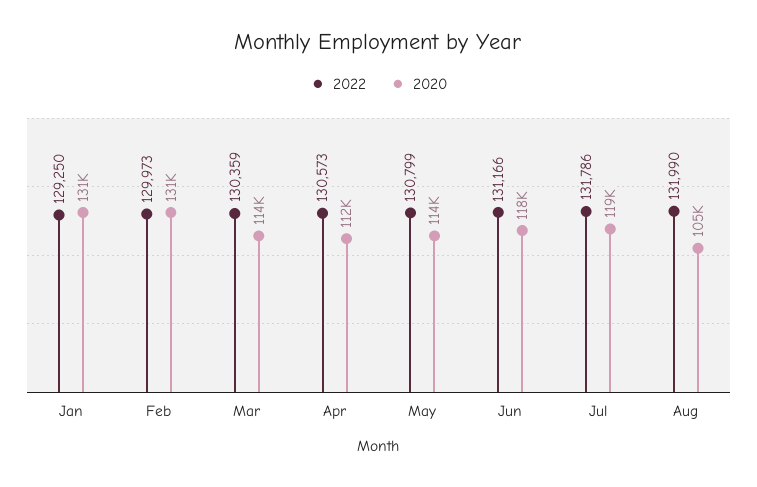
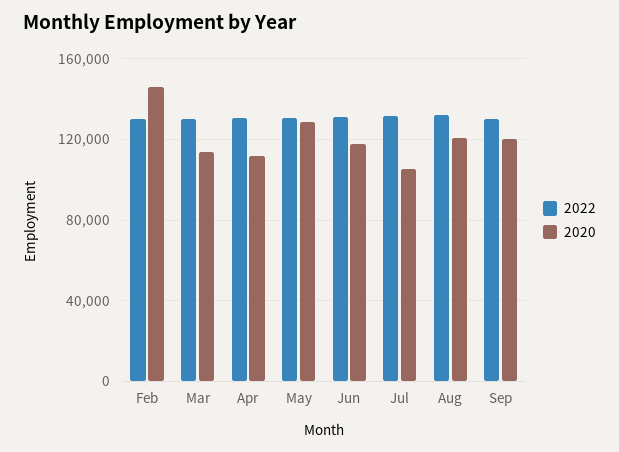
2022, Jan: 129250 -> none
2020, Jan: 131000 -> none
2020, Feb: 131000 -> 145000
2020, May: 114000 -> 130000
2020, Jul: 119000 -> 105000
2020, Aug: 105000 -> 120000
2022, Sep: none -> 130000
2020, Sep: none -> 120000

